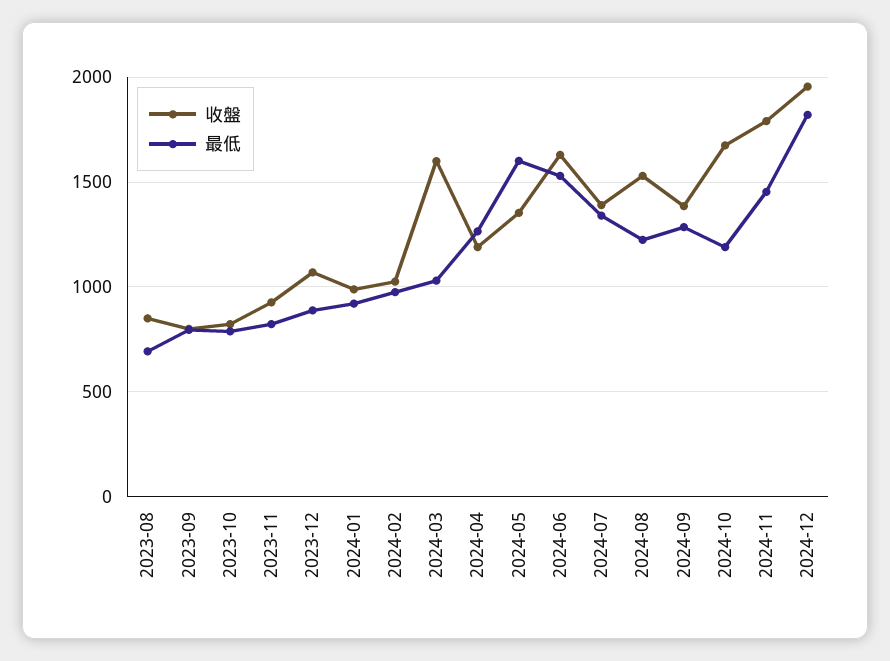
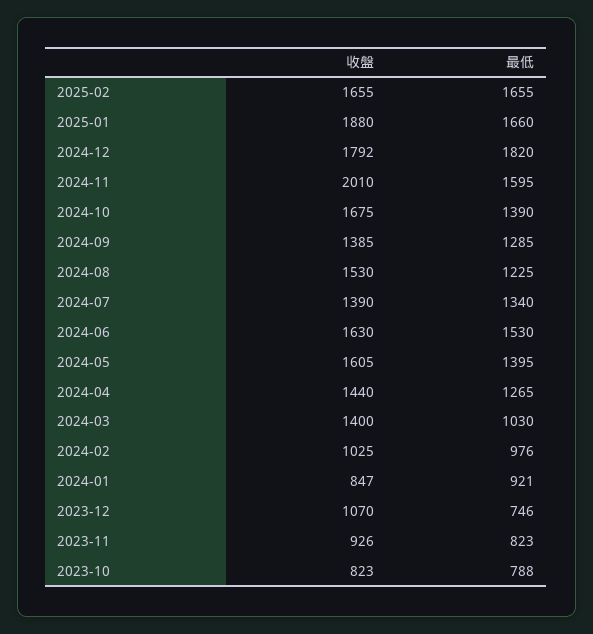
收盤, 2023-08: 850 -> none
最低, 2023-08: 700 -> none
收盤, 2023-09: 800 -> none
最低, 2023-09: 800 -> none
最低, 2023-12: 900 -> 746
收盤, 2024-01: 1000 -> 847
收盤, 2024-03: 1600 -> 1400
收盤, 2024-04: 1200 -> 1440
收盤, 2024-05: 1350 -> 1605
最低, 2024-05: 1600 -> 1395
最低, 2024-10: 1200 -> 1390
收盤, 2024-11: 1800 -> 2010
最低, 2024-11: 1450 -> 1595
收盤, 2024-12: 1950 -> 1792
收盤, 2025-02: none -> 1655
最低, 2025-02: none -> 1655
收盤, 2025-01: none -> 1880
最低, 2025-01: none -> 1660

